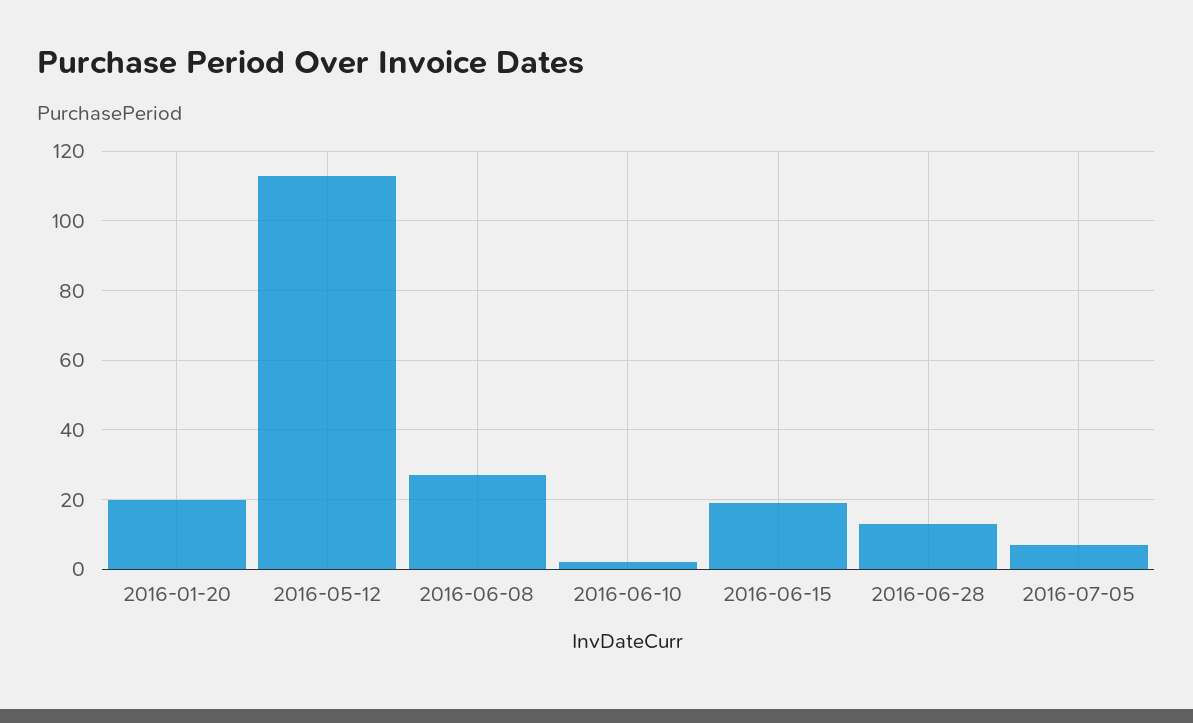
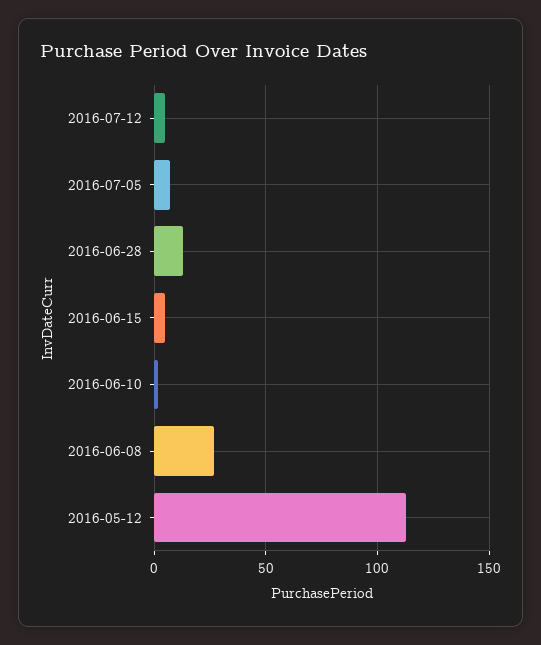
2016-01-20: 20 -> none
2016-06-15: 20 -> 5
2016-07-12: none -> 5

